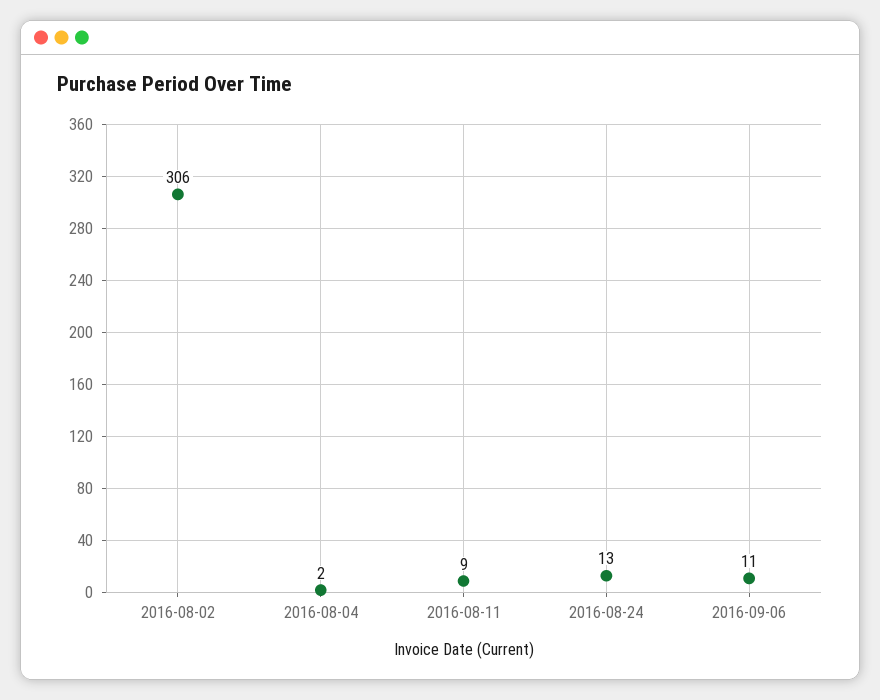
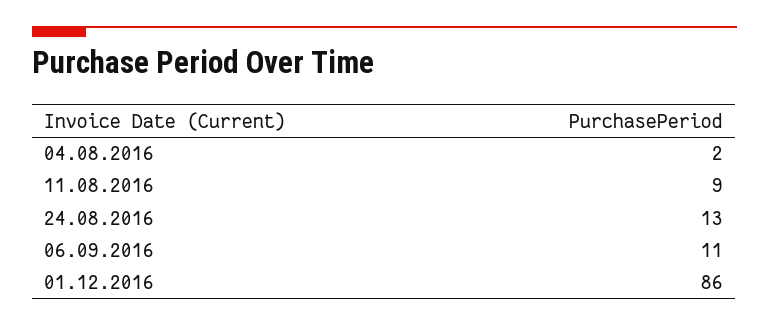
2016-08-02: 306 -> none
01.12.2016: none -> 86

